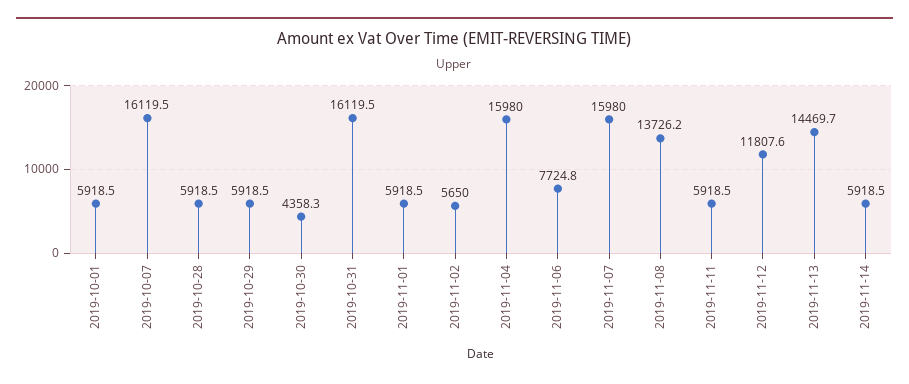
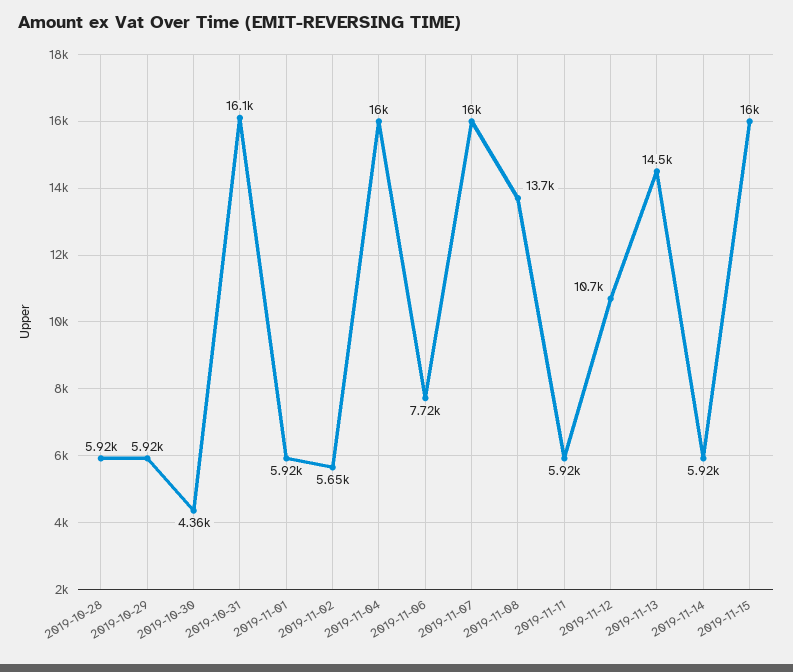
2019-10-01: 5918.5 -> none
2019-10-07: 16119.5 -> none
2019-11-12: 11807.6 -> 10700
2019-11-15: none -> 16000

